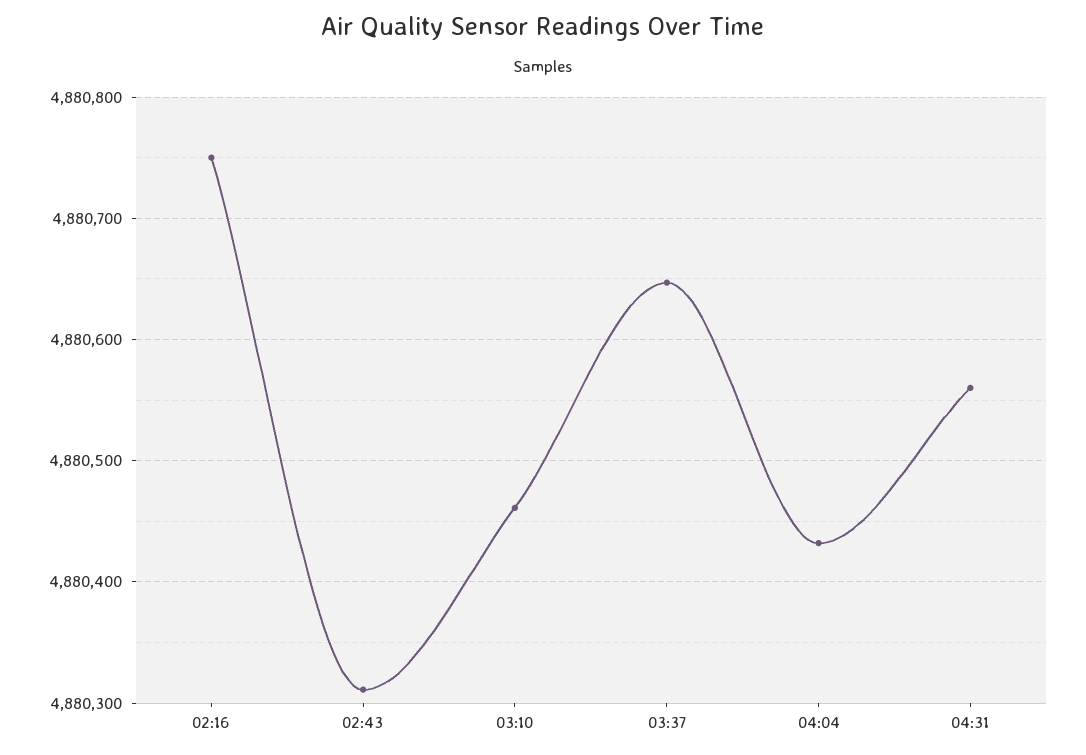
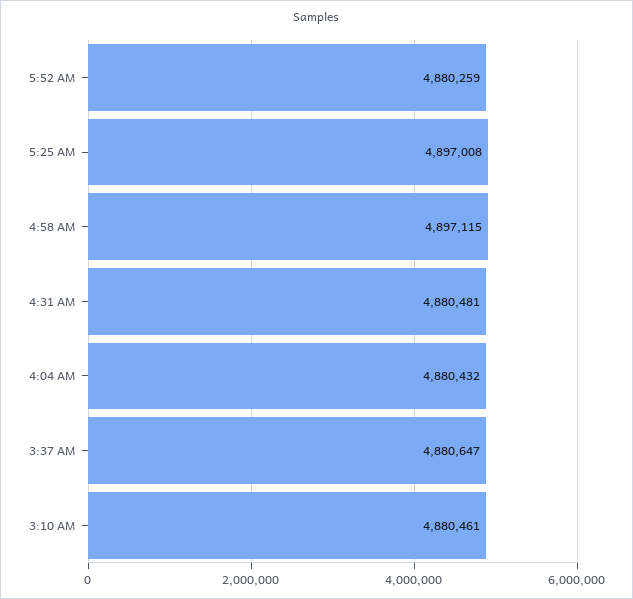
02:16: 4880750 -> none
02:43: 4880310 -> none
04:31: 4880560 -> 4880481
5:52 AM: none -> 4880259
5:25 AM: none -> 4897008
4:58 AM: none -> 4897115

